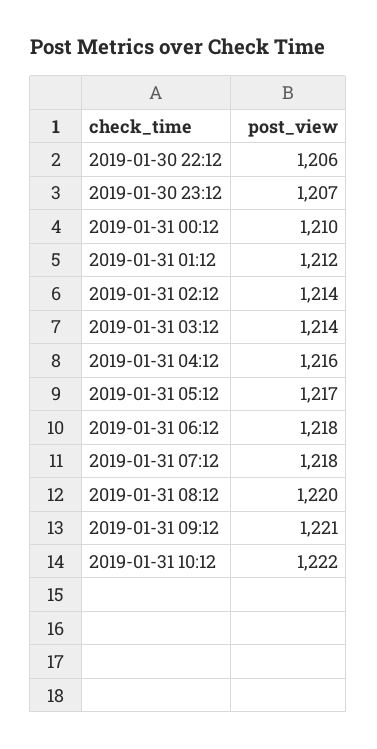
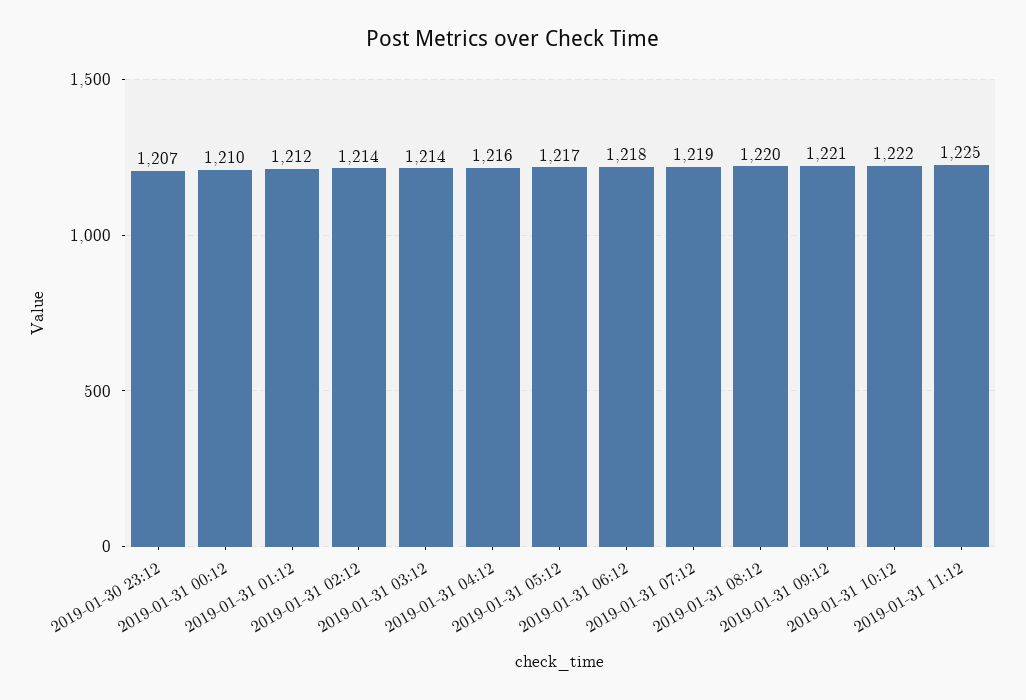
2019-01-30 22:12: 1206 -> none
2019-01-31 07:12: 1218 -> 1219
2019-01-31 11:12: none -> 1225

